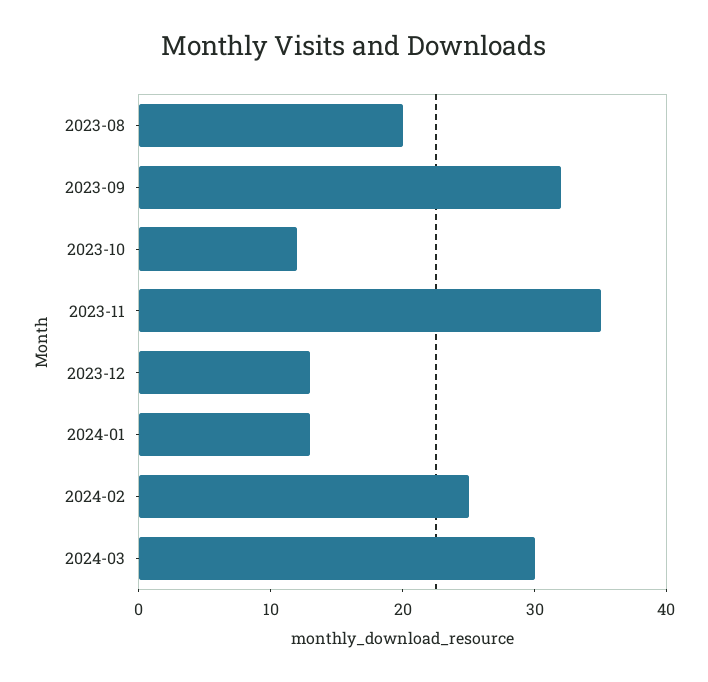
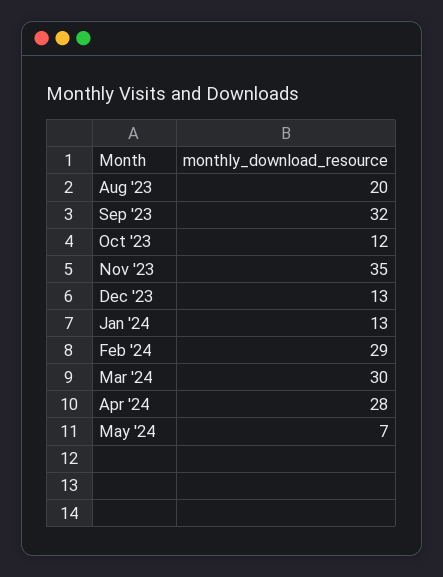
2024-02: 25 -> 29
Apr '24: none -> 28
May '24: none -> 7

